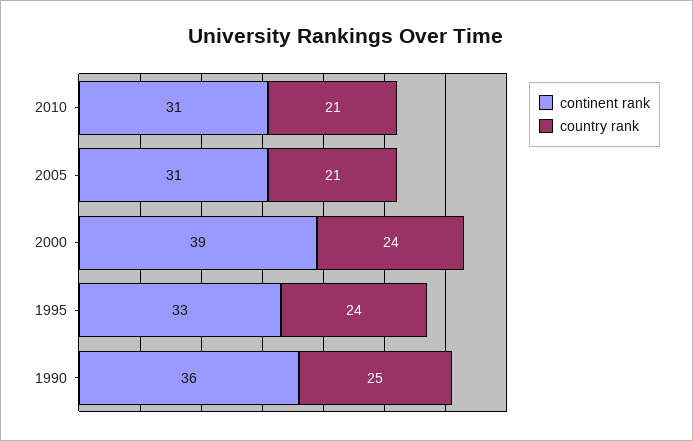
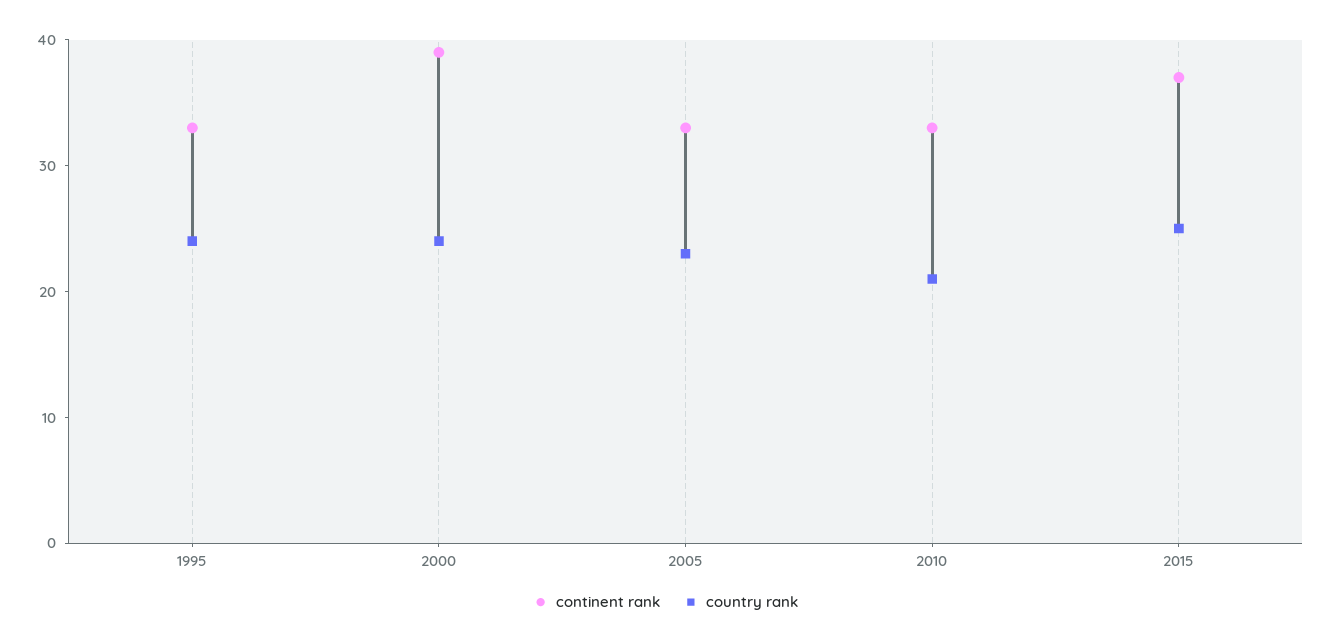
continent rank, 2010: 31 -> 33
continent rank, 2005: 31 -> 33
country rank, 2005: 21 -> 23
continent rank, 1990: 36 -> none
country rank, 1990: 25 -> none
continent rank, 2015: none -> 37
country rank, 2015: none -> 25

